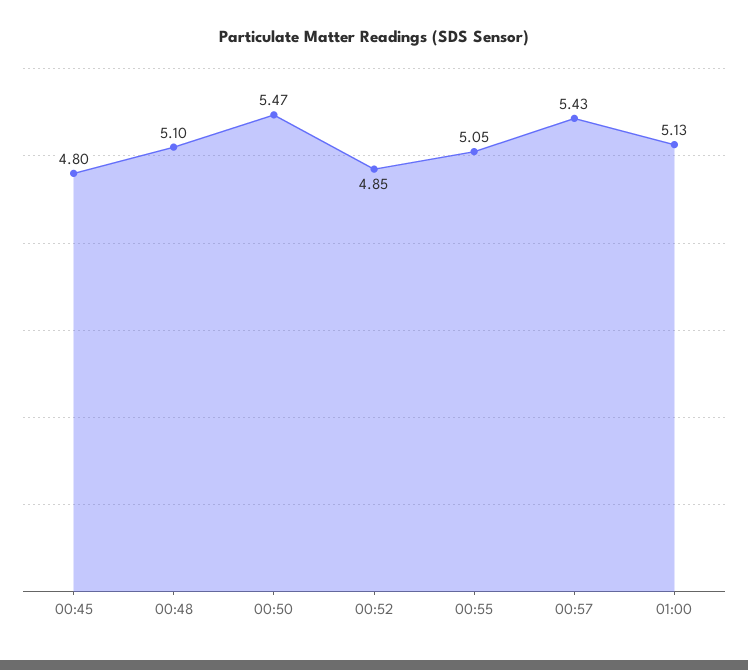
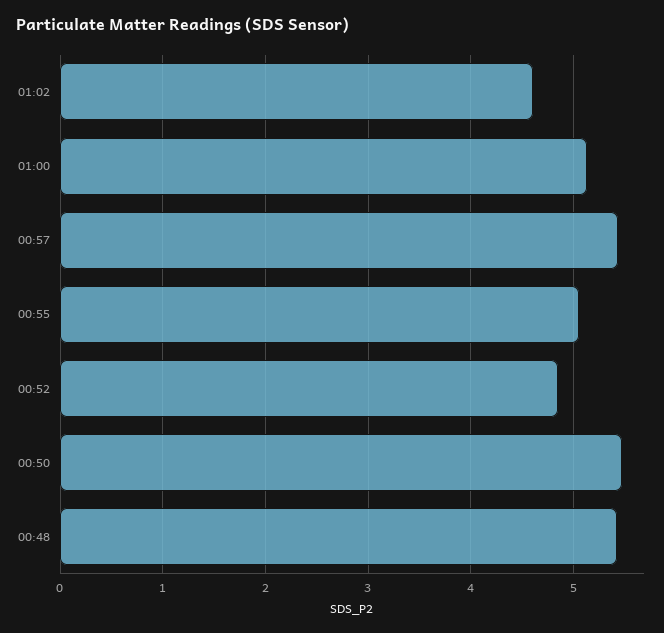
00:45: 4.8 -> none
00:48: 5.1 -> 5.4
01:02: none -> 4.6

